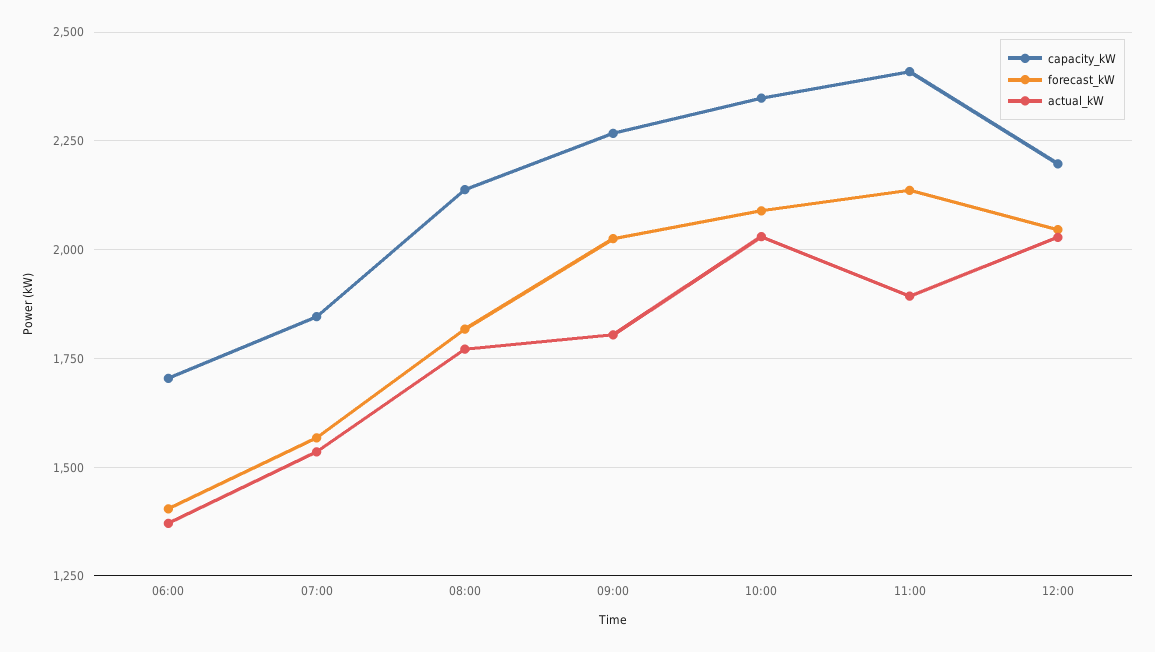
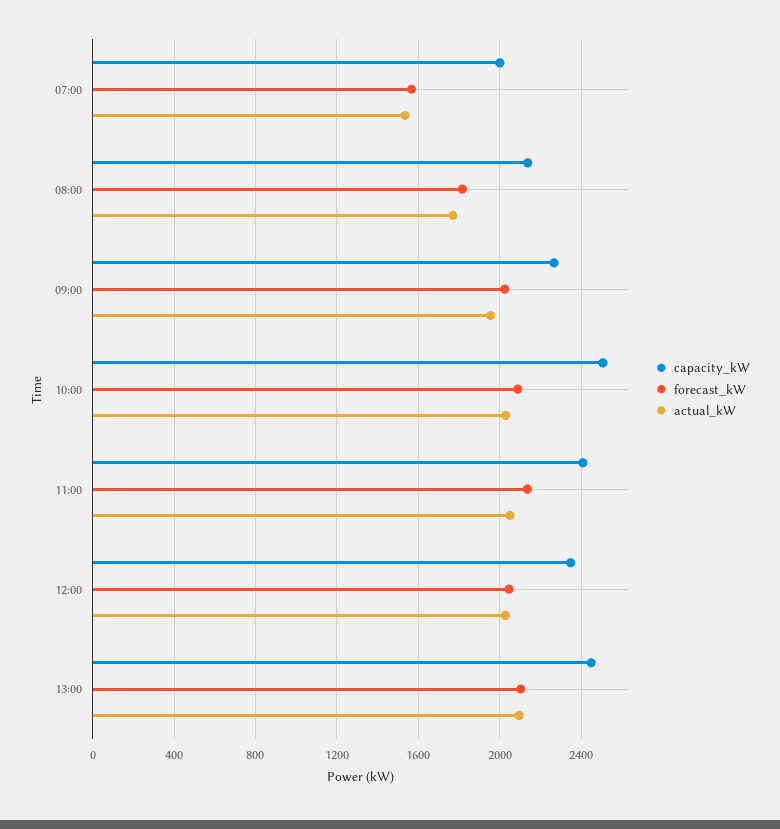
capacity_kW, 06:00: 1700 -> none
forecast_kW, 06:00: 1400 -> none
actual_kW, 06:00: 1375 -> none
capacity_kW, 07:00: 1850 -> 2000
actual_kW, 09:00: 1800 -> 1950
capacity_kW, 10:00: 2350 -> 2500
actual_kW, 11:00: 1900 -> 2050
capacity_kW, 12:00: 2200 -> 2350
capacity_kW, 13:00: none -> 2450
forecast_kW, 13:00: none -> 2100
actual_kW, 13:00: none -> 2100

